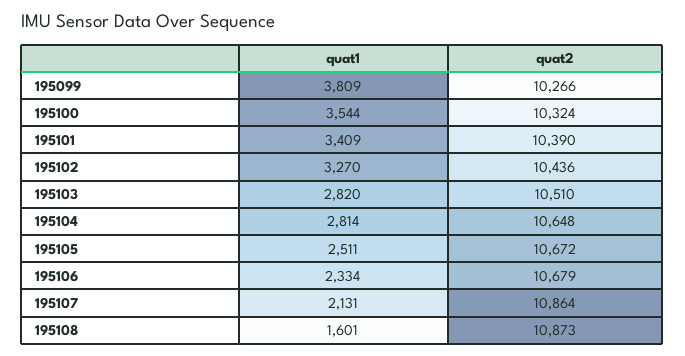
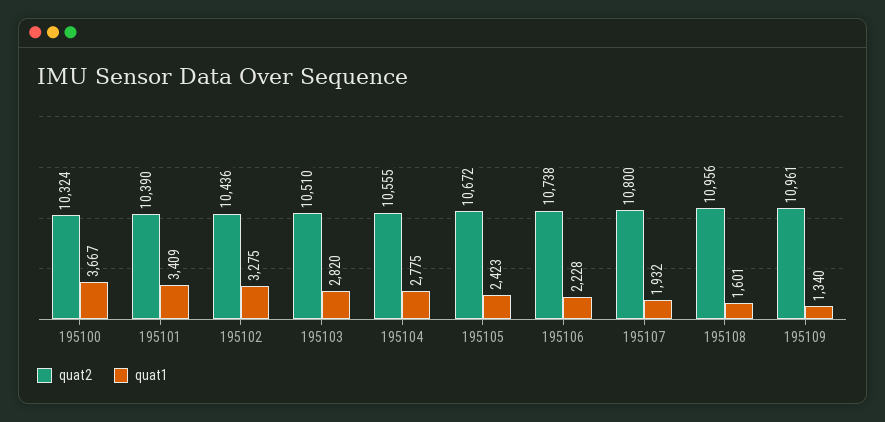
quat1, 195099: 3809 -> none
quat2, 195099: 10266 -> none
quat1, 195100: 3544 -> 3667
quat1, 195102: 3270 -> 3275
quat1, 195104: 2814 -> 2775
quat2, 195104: 10648 -> 10555
quat1, 195105: 2511 -> 2423
quat1, 195106: 2334 -> 2228
quat2, 195106: 10679 -> 10738
quat1, 195107: 2131 -> 1932
quat2, 195107: 10864 -> 10800
quat2, 195108: 10873 -> 10956
quat2, 195109: none -> 10961
quat1, 195109: none -> 1340

